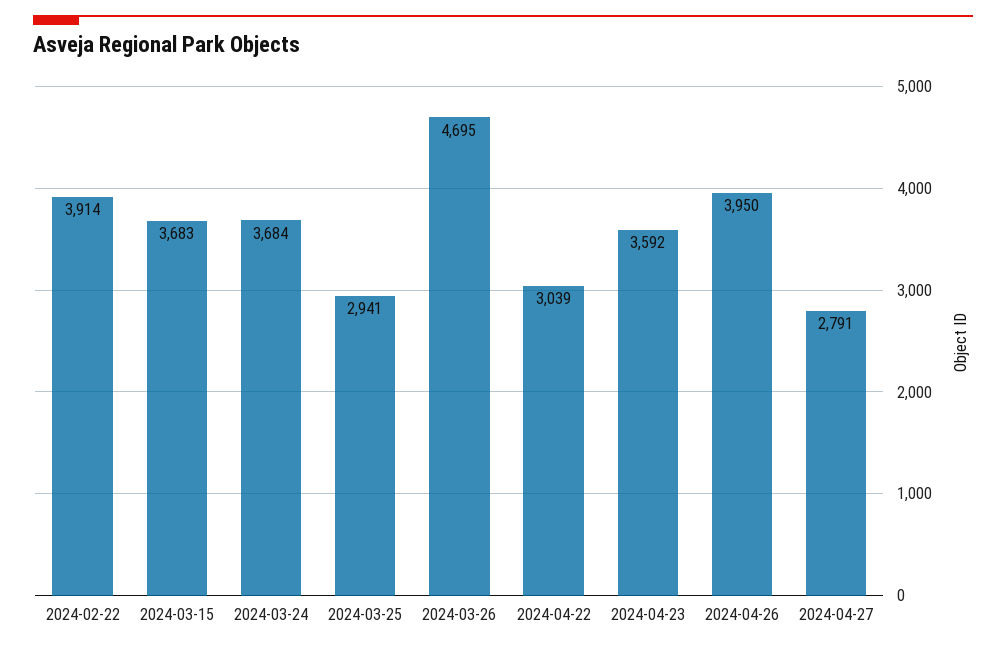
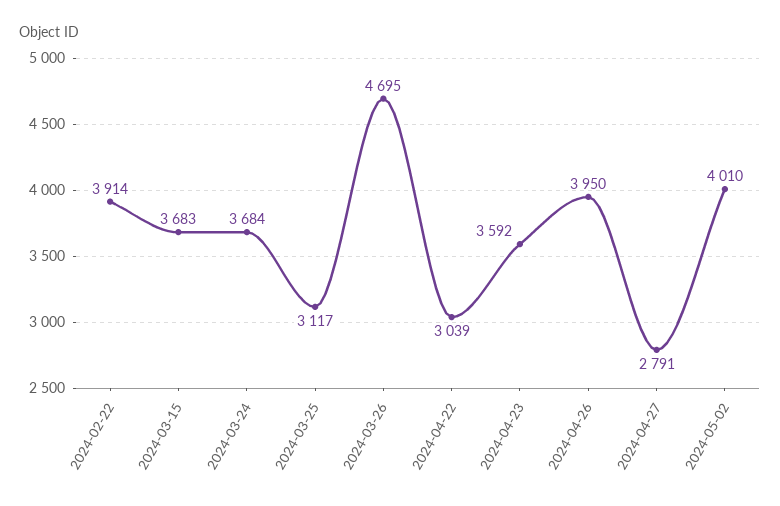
2024-03-25: 2941 -> 3117
2024-05-02: none -> 4010

